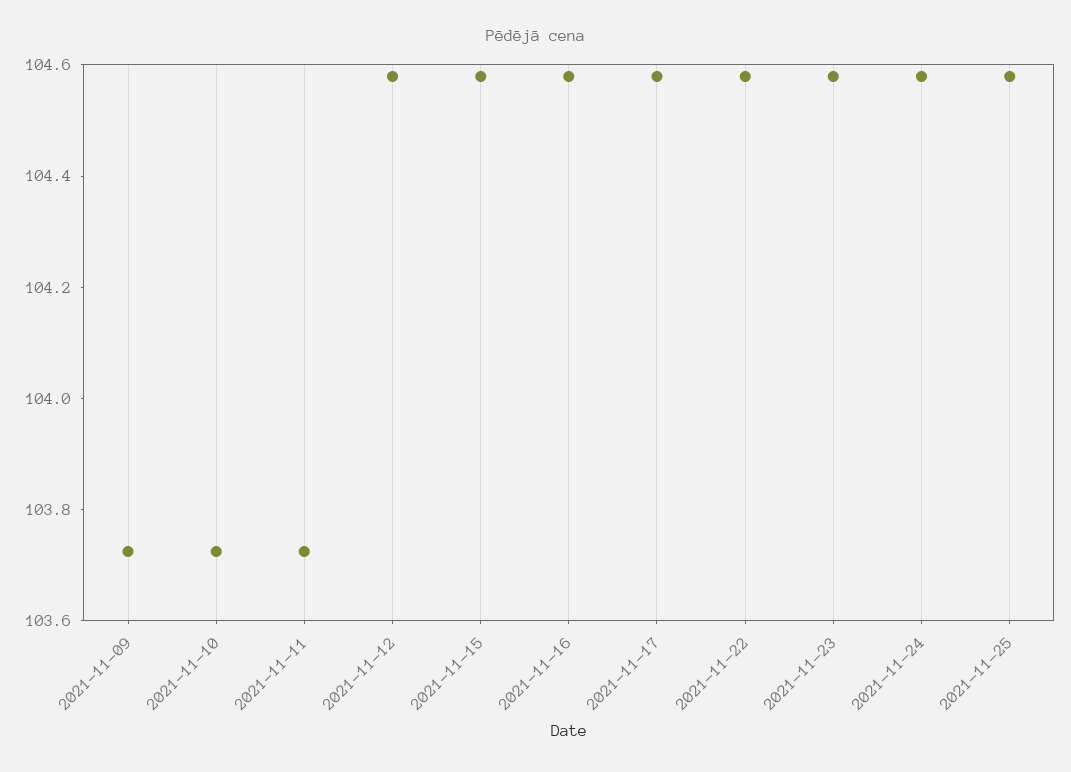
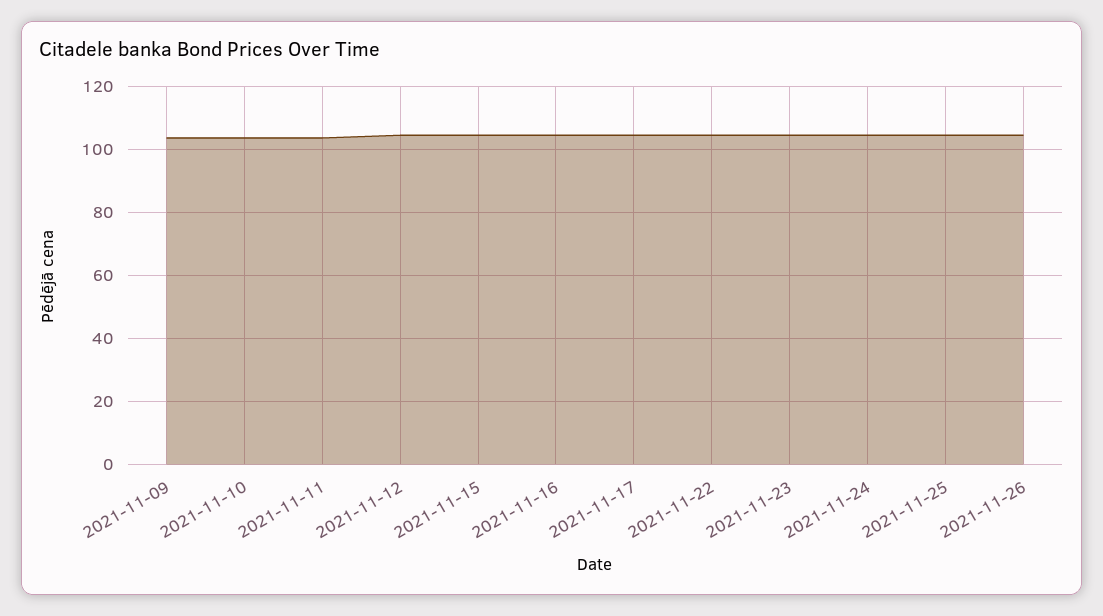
2021-11-26: none -> 104

